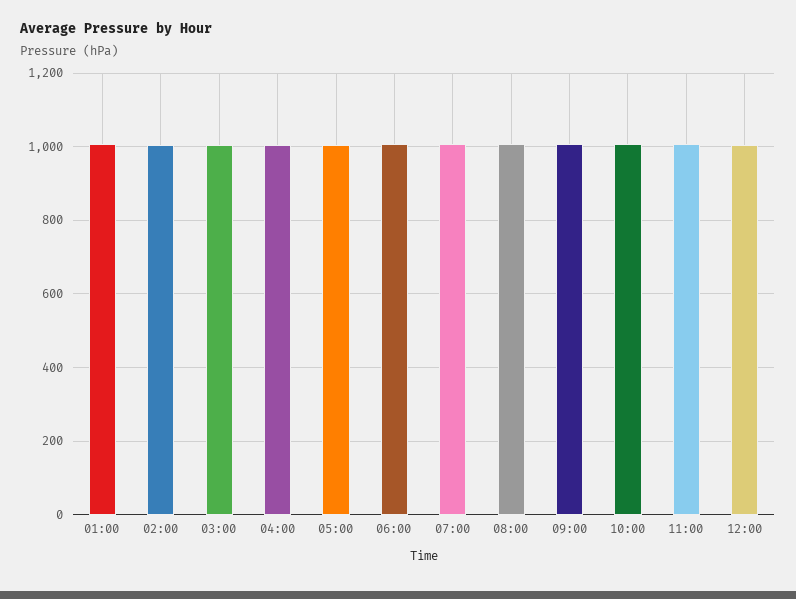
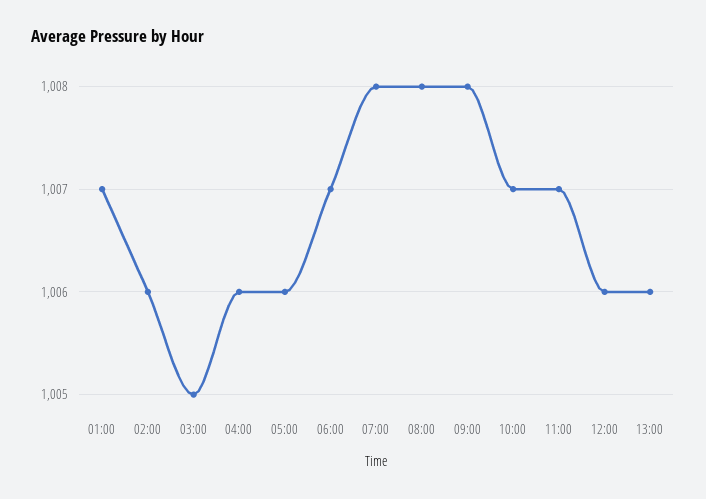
13:00: none -> 1006

